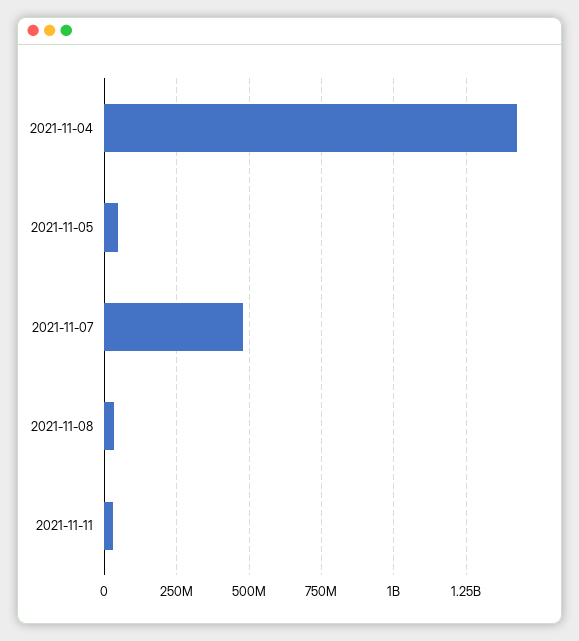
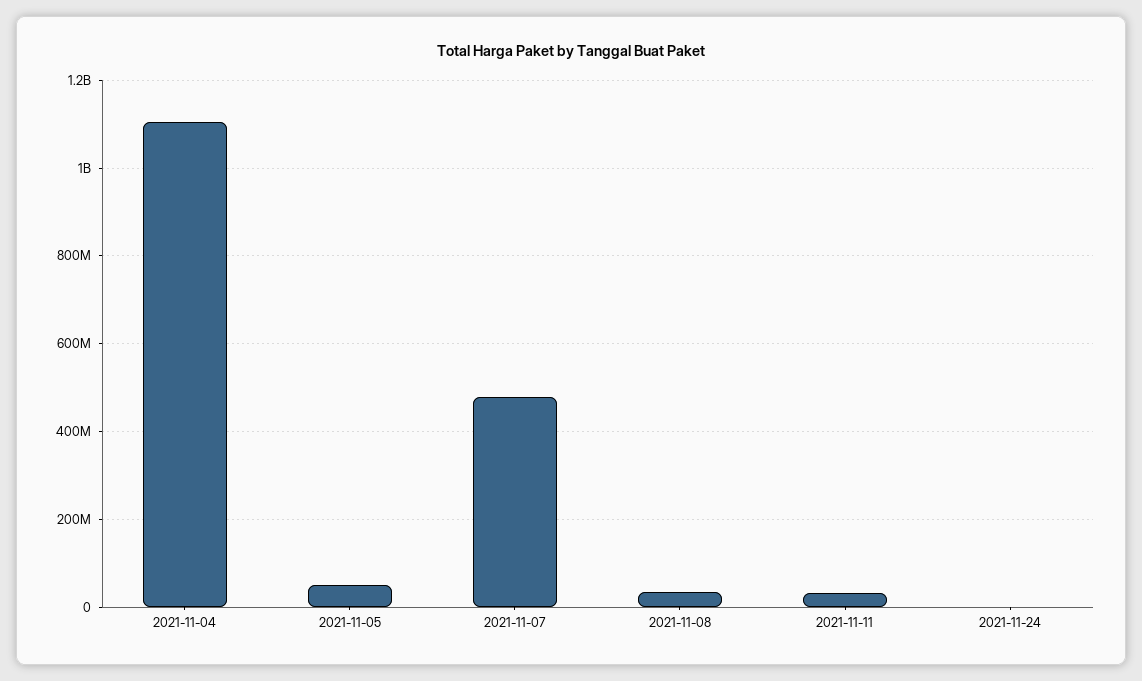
2021-11-04: 1425000000 -> 1100000000
2021-11-24: none -> 0

